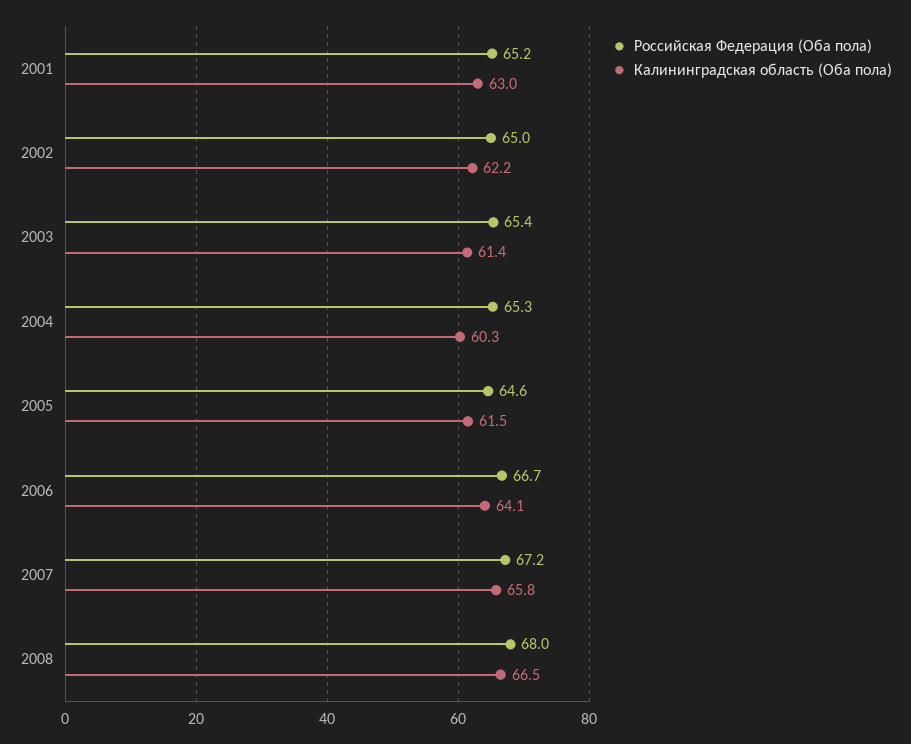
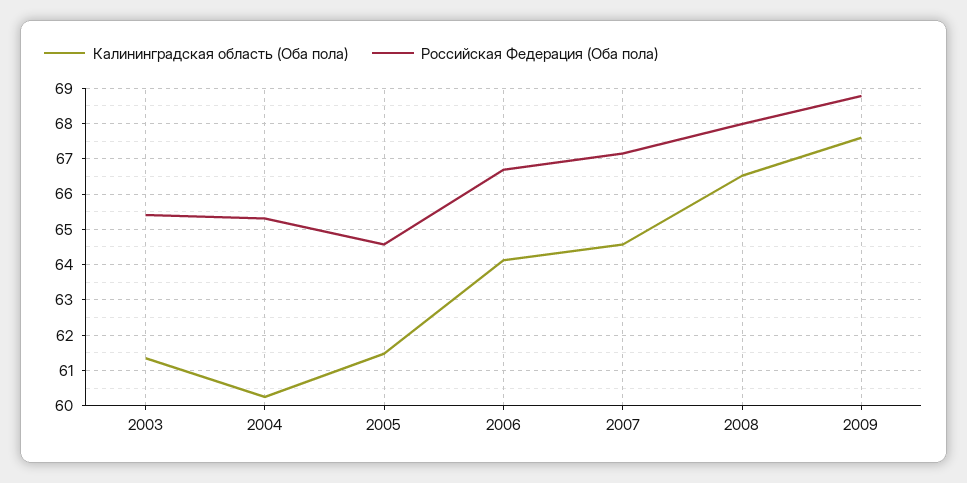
Российская Федерация (Оба пола), 2001: 65.2 -> none
Калининградская область (Оба пола), 2001: 63 -> none
Российская Федерация (Оба пола), 2002: 65 -> none
Калининградская область (Оба пола), 2002: 62.2 -> none
Калининградская область (Оба пола), 2007: 65.8 -> 64.6
Калининградская область (Оба пола), 2009: none -> 67.6
Российская Федерация (Оба пола), 2009: none -> 68.8

